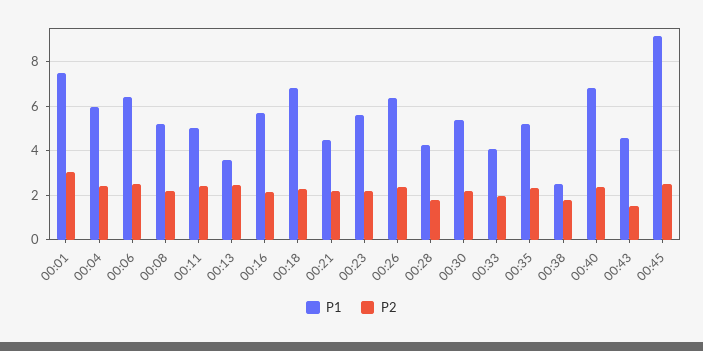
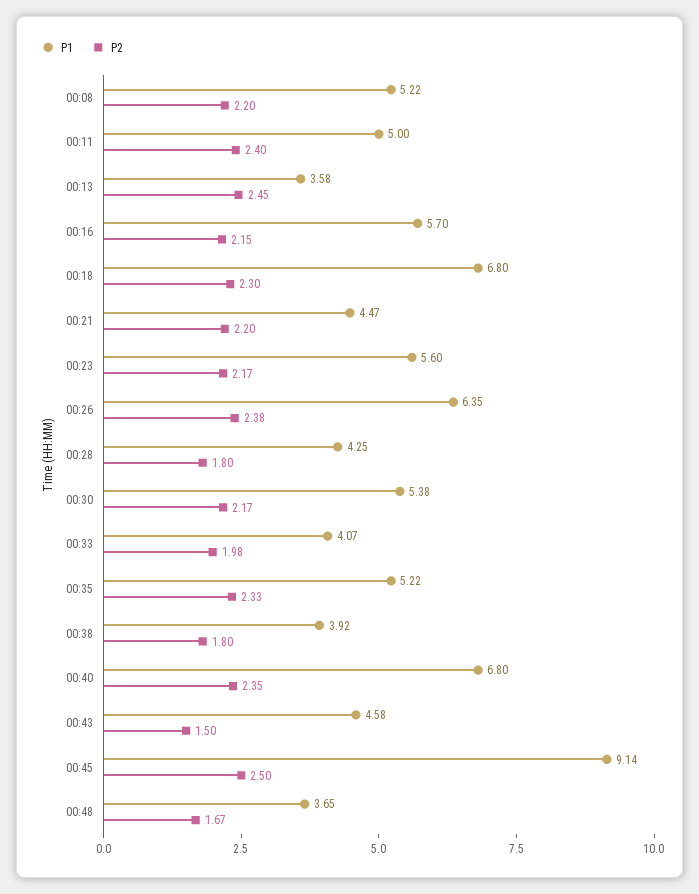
P1, 00:01: 7.5 -> none
P2, 00:01: 3 -> none
P1, 00:04: 6 -> none
P2, 00:04: 2.5 -> none
P1, 00:06: 6.5 -> none
P2, 00:06: 2.5 -> none
P1, 00:38: 2.5 -> 3.92
P1, 00:48: none -> 3.65
P2, 00:48: none -> 1.67

